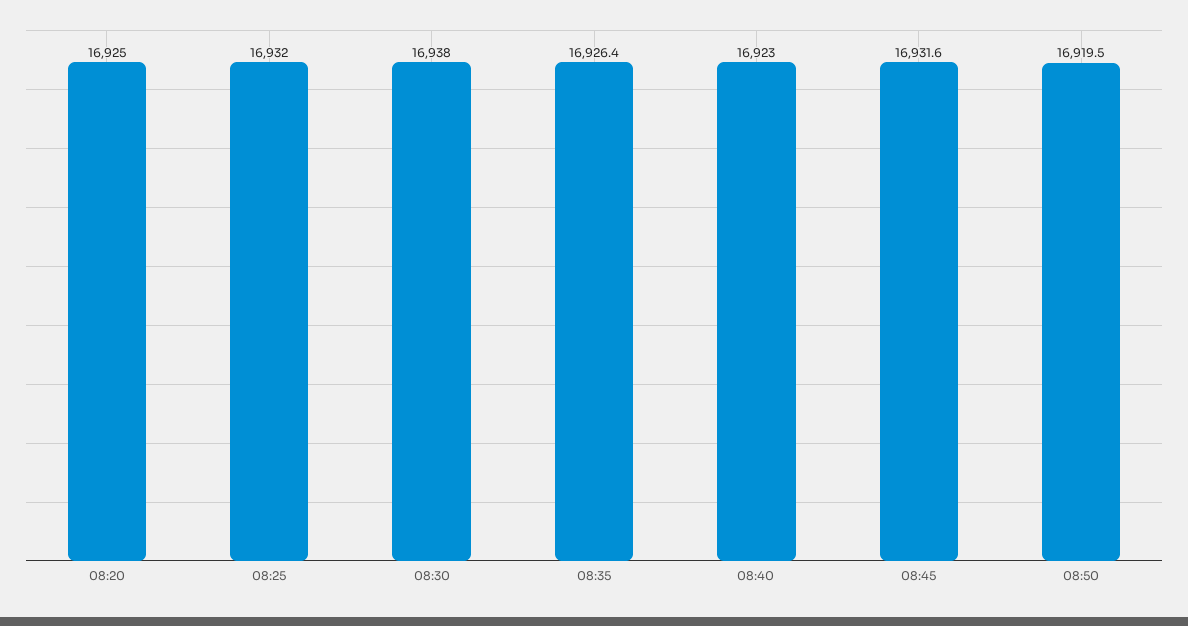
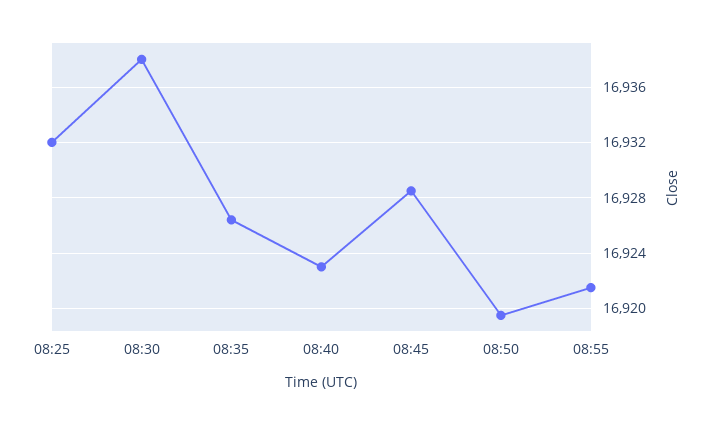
08:20: 16925 -> none
08:45: 16931.6 -> 16928.5
08:55: none -> 16921.5

